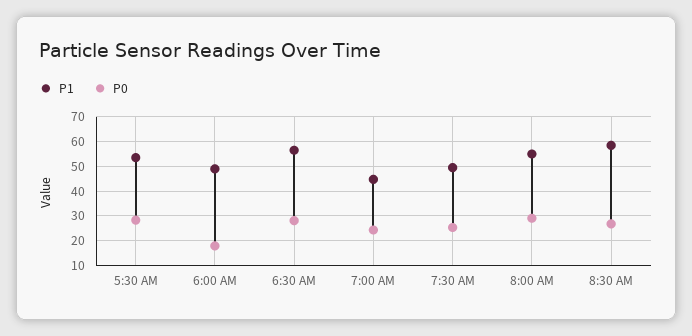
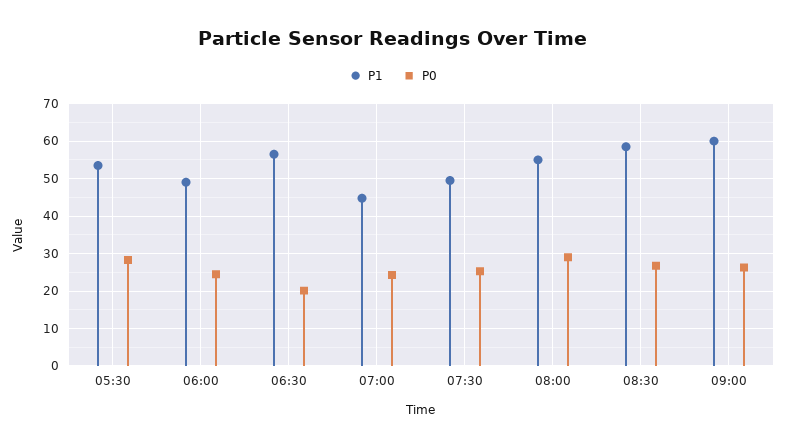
P0, 6:00 AM: 17.5 -> 24
P0, 6:30 AM: 27.5 -> 20
P1, 09:00: none -> 60
P0, 09:00: none -> 26

